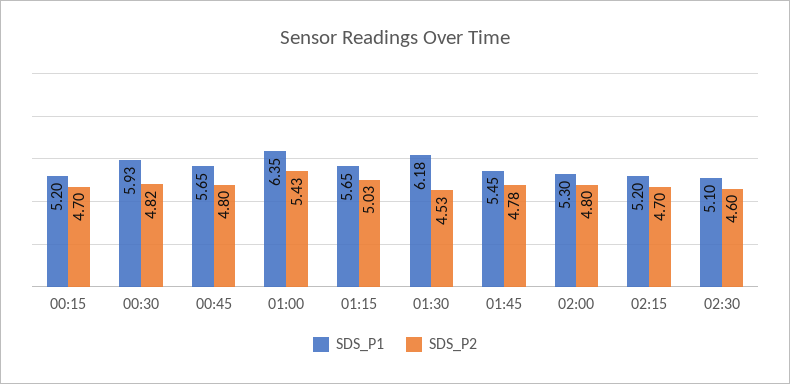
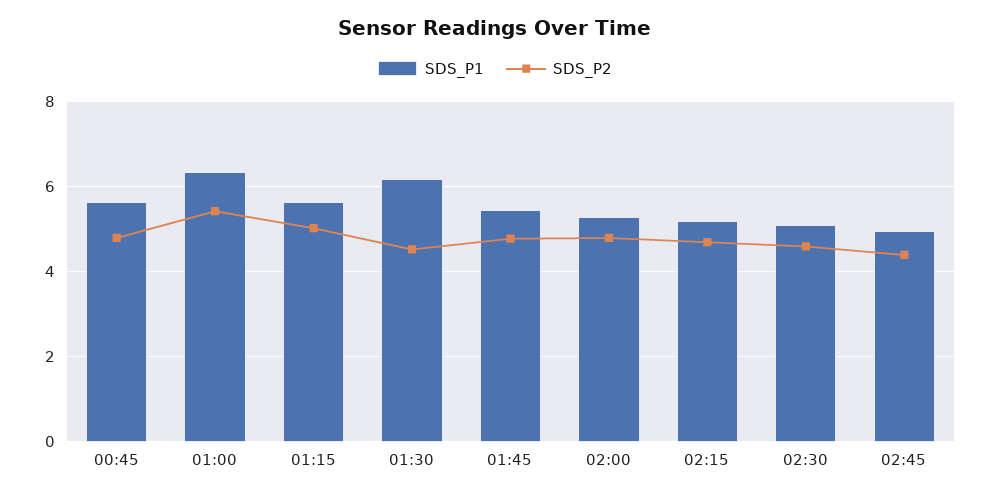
SDS_P1, 00:15: 5.2 -> none
SDS_P2, 00:15: 4.7 -> none
SDS_P1, 00:30: 5.93 -> none
SDS_P2, 00:30: 4.82 -> none
SDS_P1, 02:45: none -> 5
SDS_P2, 02:45: none -> 4.4

